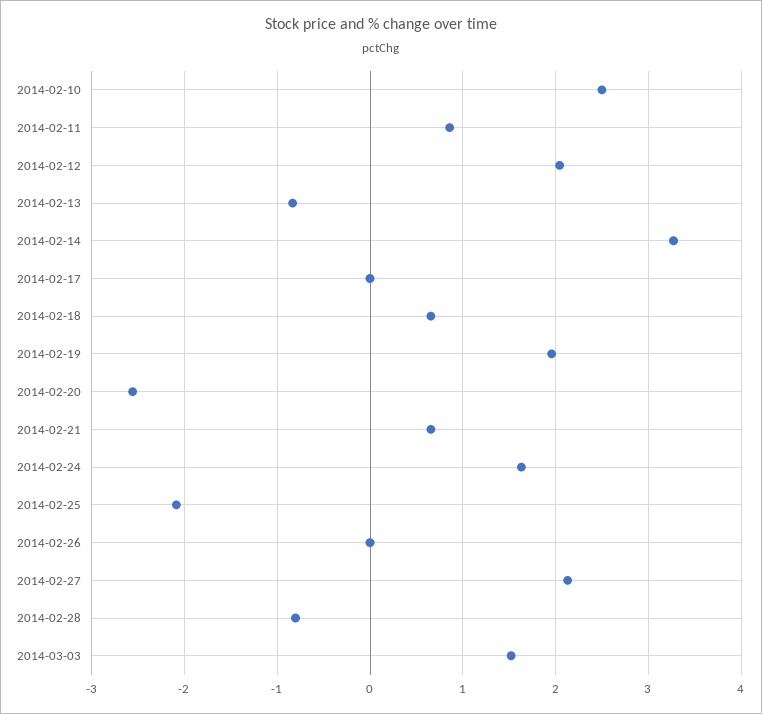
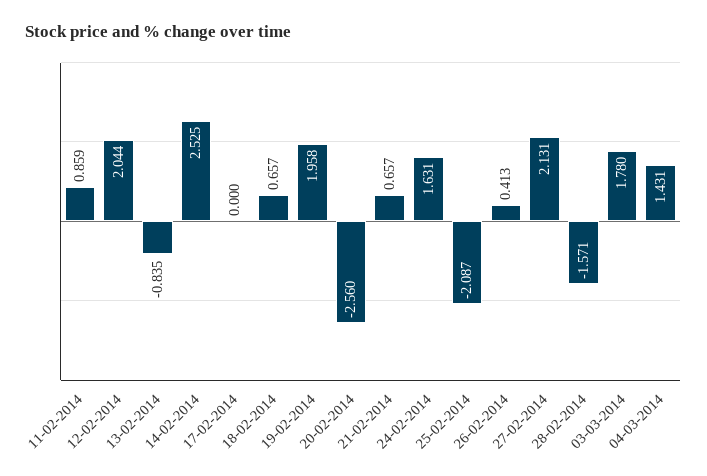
2014-02-10: 2.5 -> none
2014-02-14: 3.3 -> 2.525
2014-02-26: 0 -> 0.413
2014-02-28: -0.8 -> -1.571
2014-03-03: 1.5 -> 1.78
04-03-2014: none -> 1.431

